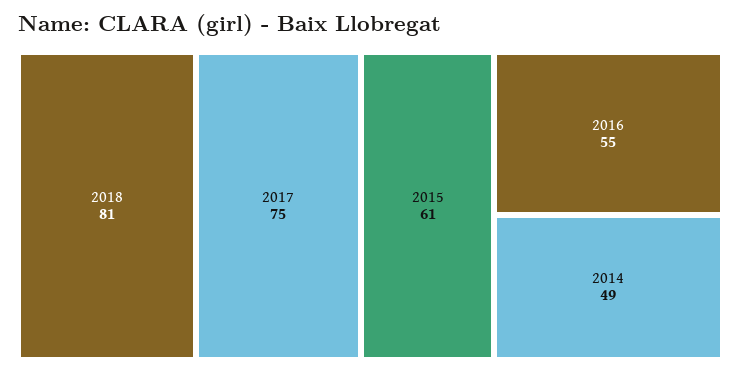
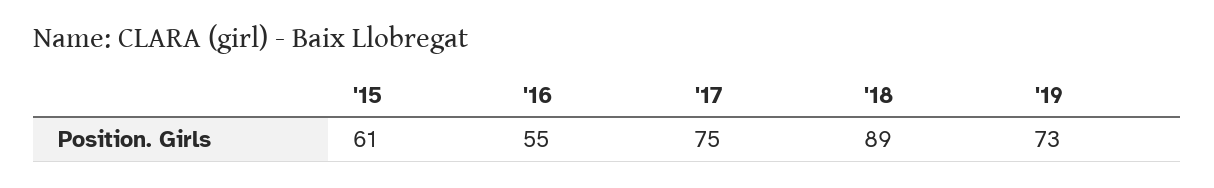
2018: 81 -> 89
2014: 49 -> none
'19: none -> 73

